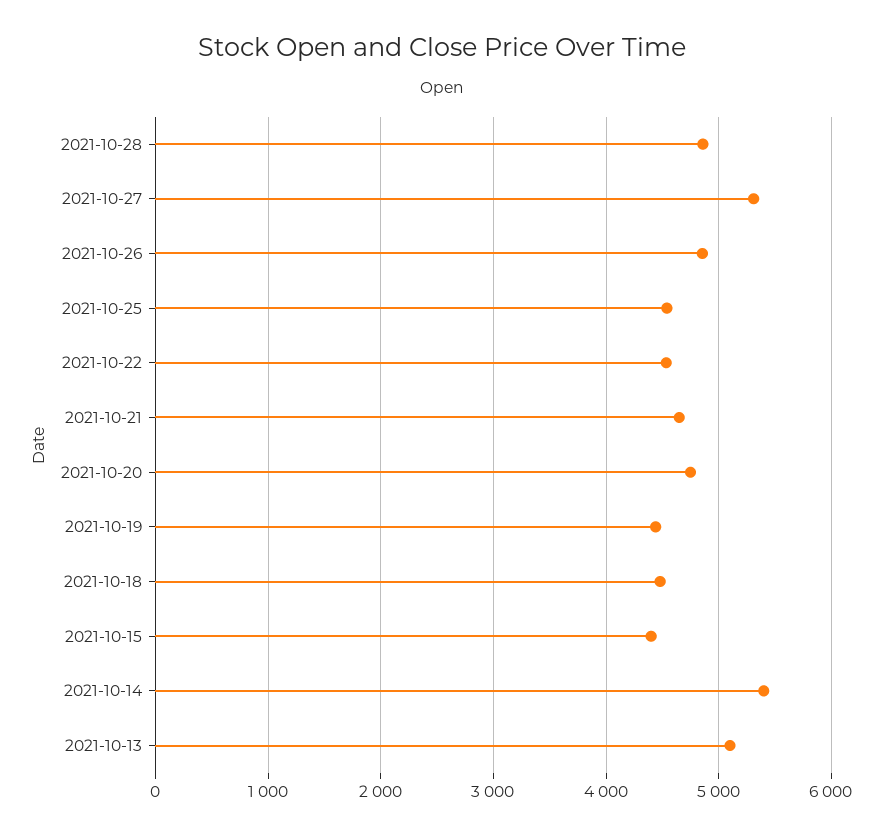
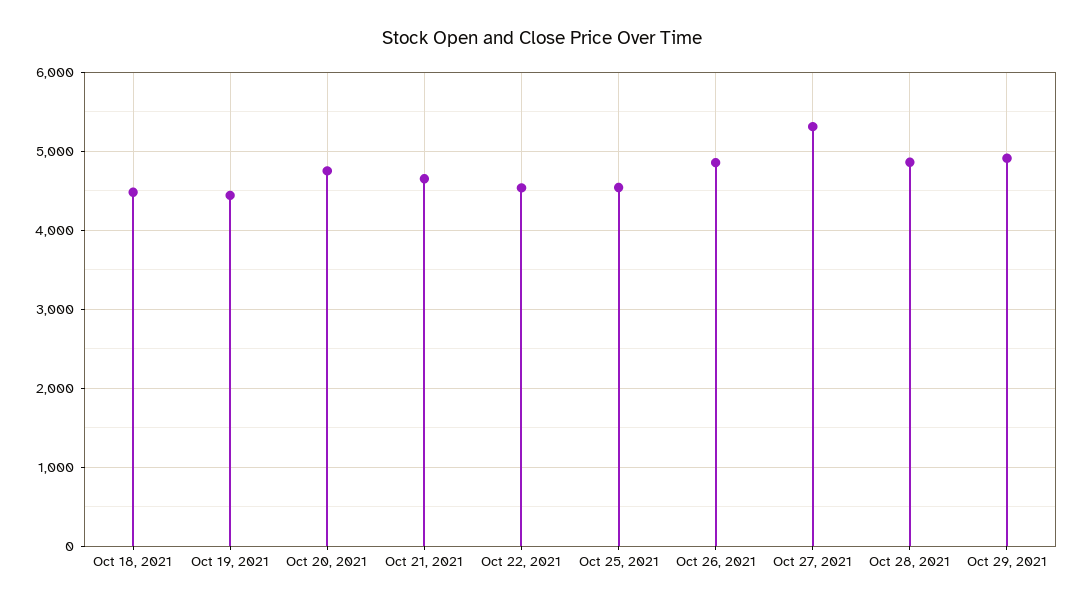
2021-10-15: 4400 -> none
2021-10-14: 5400 -> none
2021-10-13: 5100 -> none
Oct 29, 2021: none -> 4900

